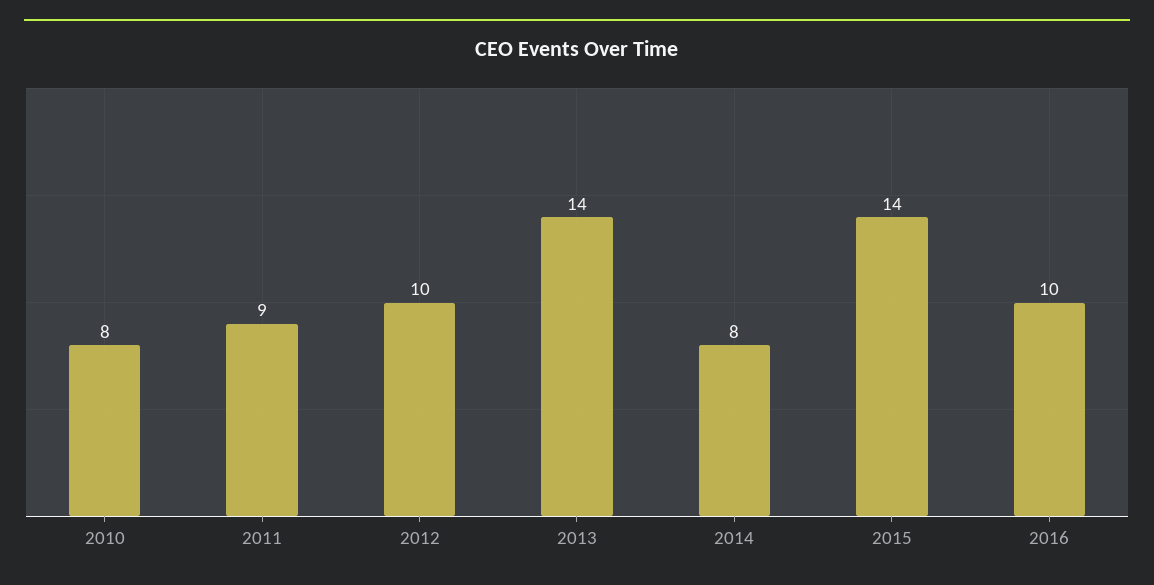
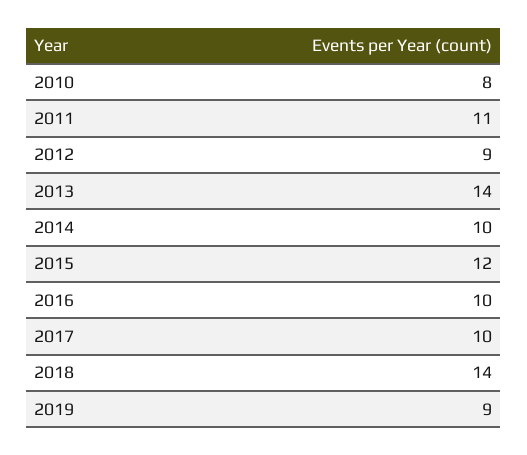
2011: 9 -> 11
2012: 10 -> 9
2014: 8 -> 10
2015: 14 -> 12
2017: none -> 10
2018: none -> 14
2019: none -> 9

